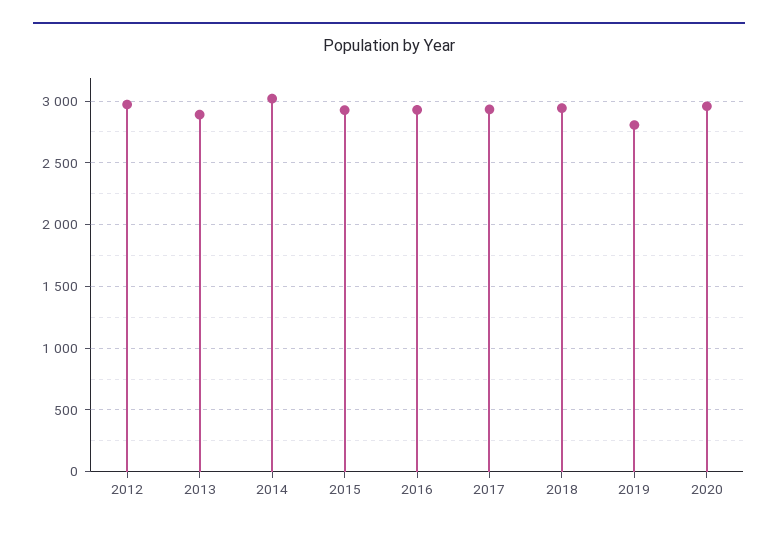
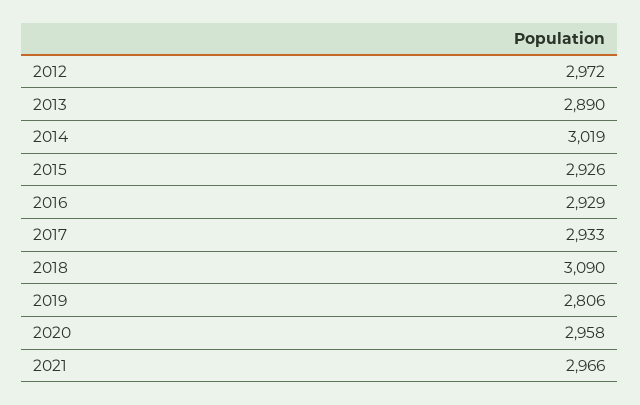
2018: 2950 -> 3090
2021: none -> 2966

